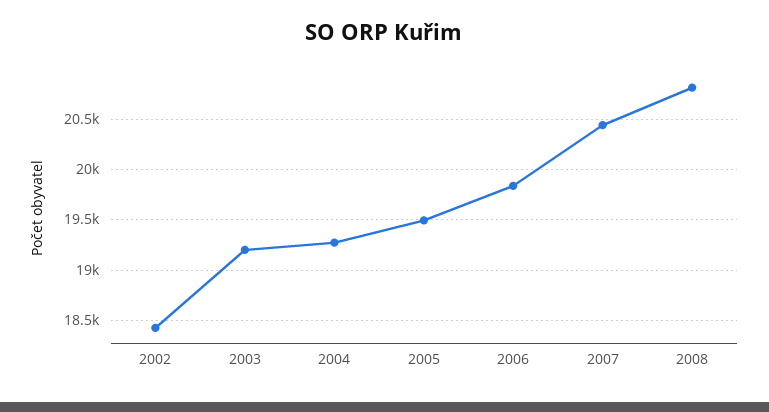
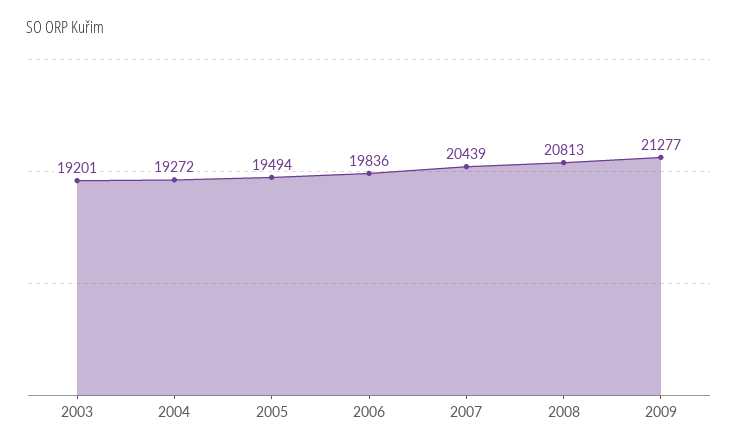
2002: 18400 -> none
2009: none -> 21277

